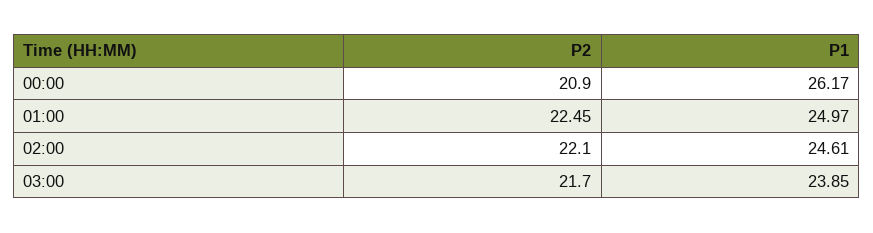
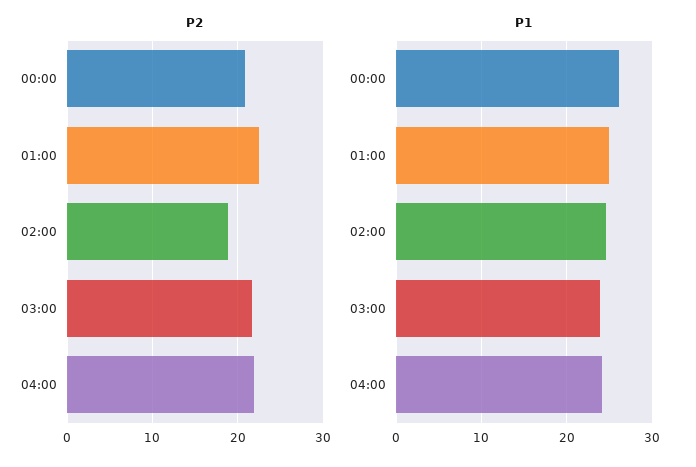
P2, 02:00: 22.1 -> 19
P2, 04:00: none -> 22
P1, 04:00: none -> 24

